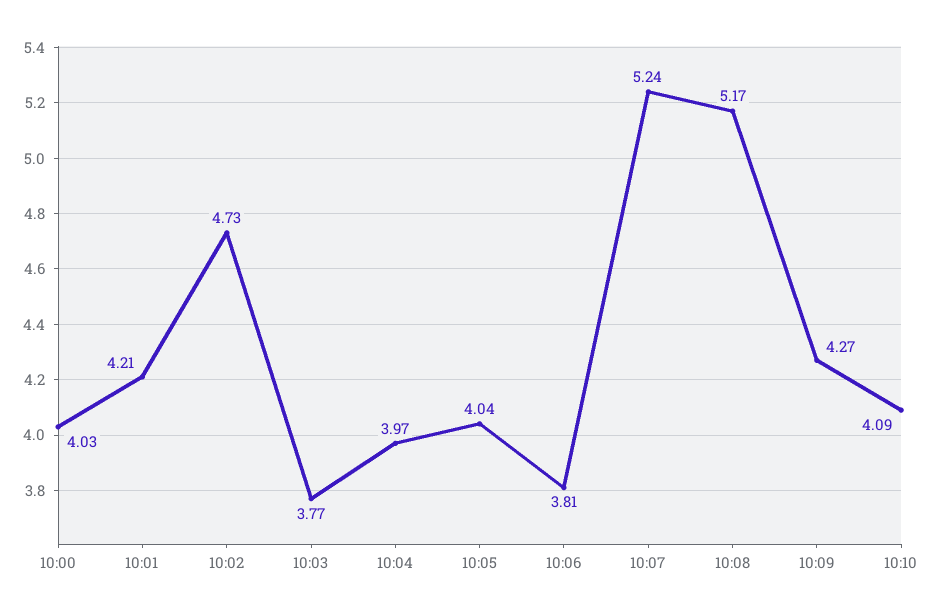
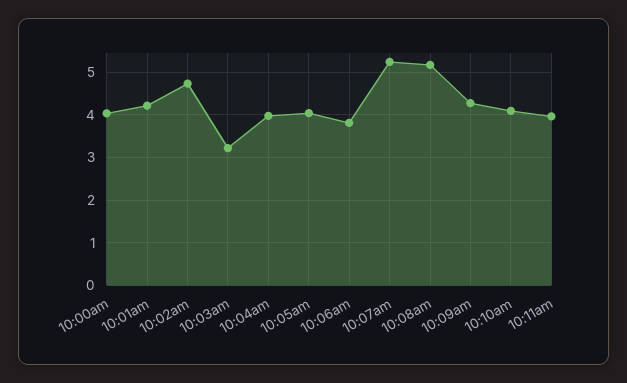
10:03: 3.77 -> 3.2
10:11am: none -> 4

